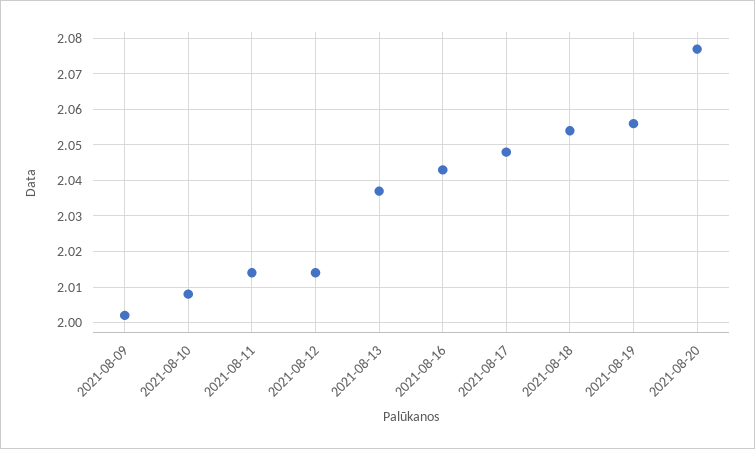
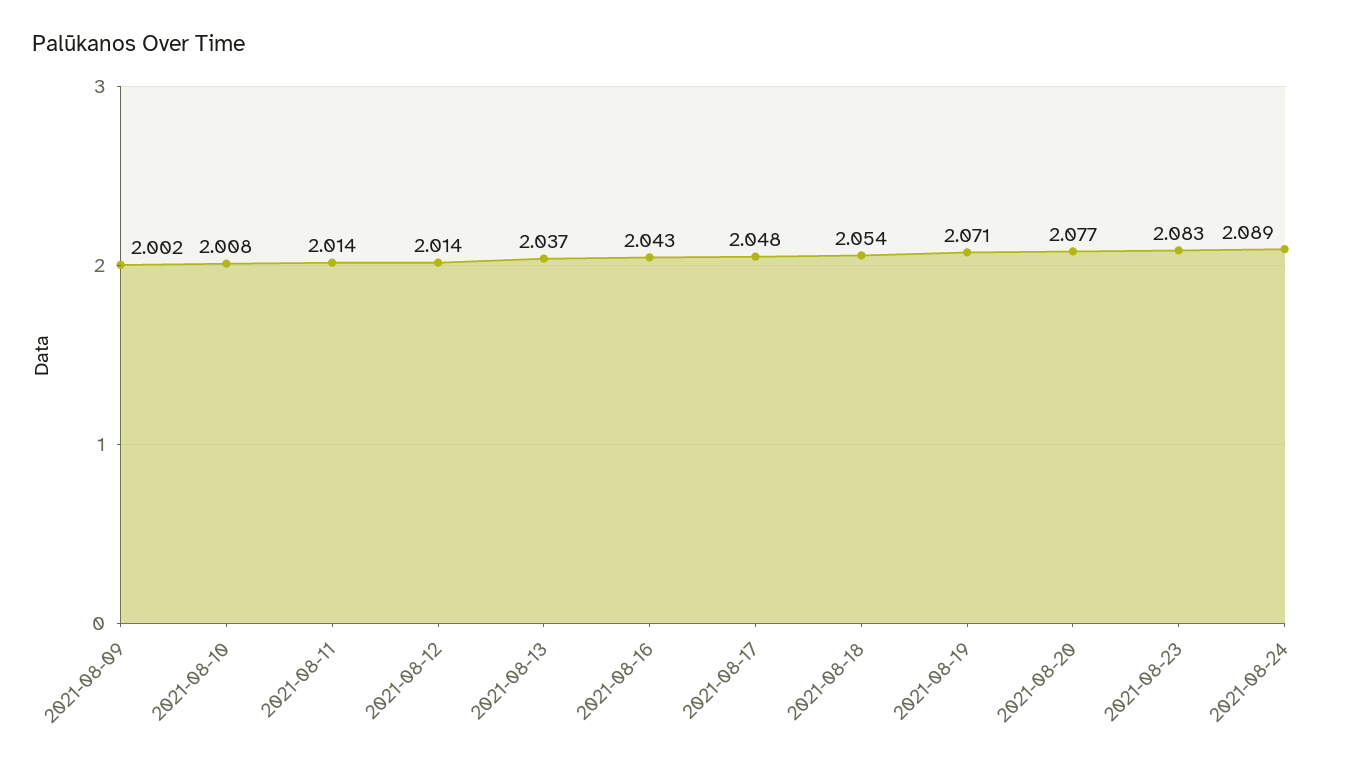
2021-08-19: 2.055 -> 2.071
2021-08-23: none -> 2.083
2021-08-24: none -> 2.089

